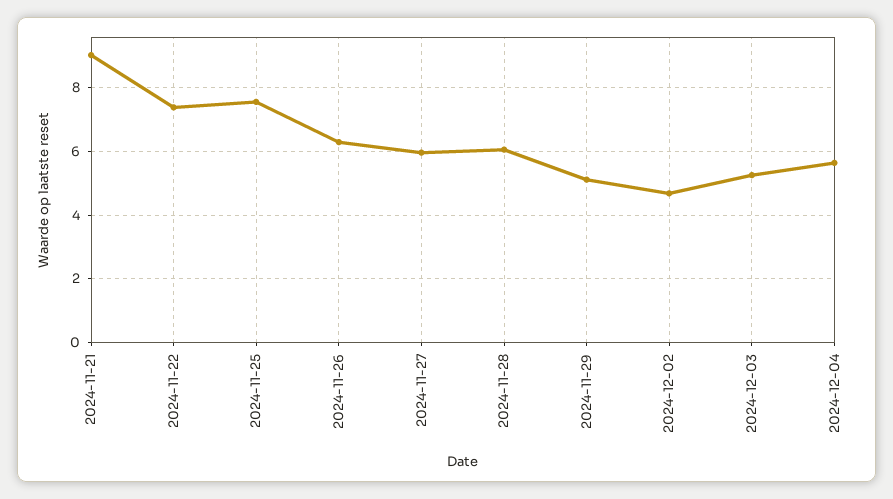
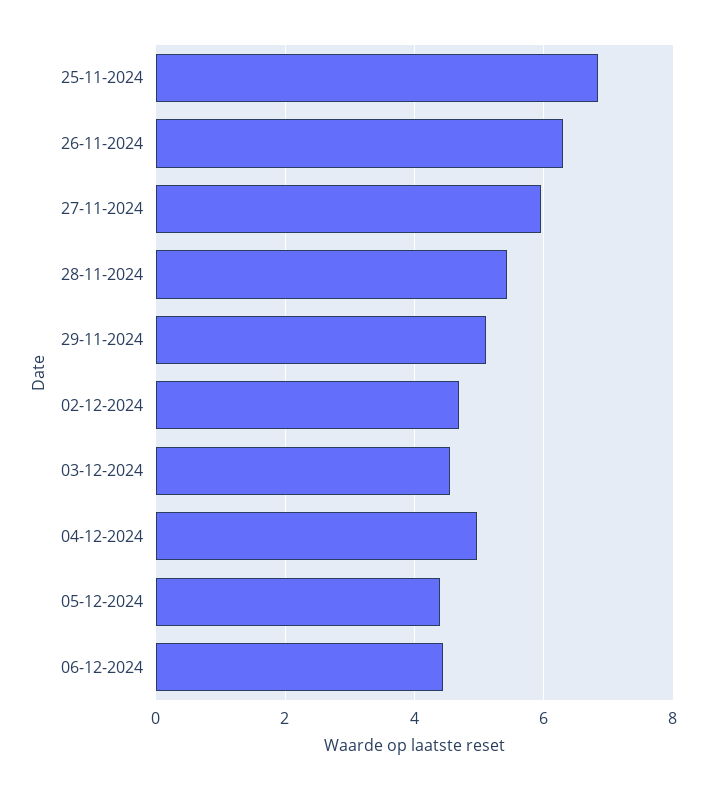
2024-11-21: 9 -> none
2024-11-22: 7.4 -> none
2024-11-25: 7.6 -> 6.8
2024-11-28: 6 -> 5.4
2024-12-03: 5.2 -> 4.6
2024-12-04: 5.6 -> 5
05-12-2024: none -> 4.4
06-12-2024: none -> 4.4

